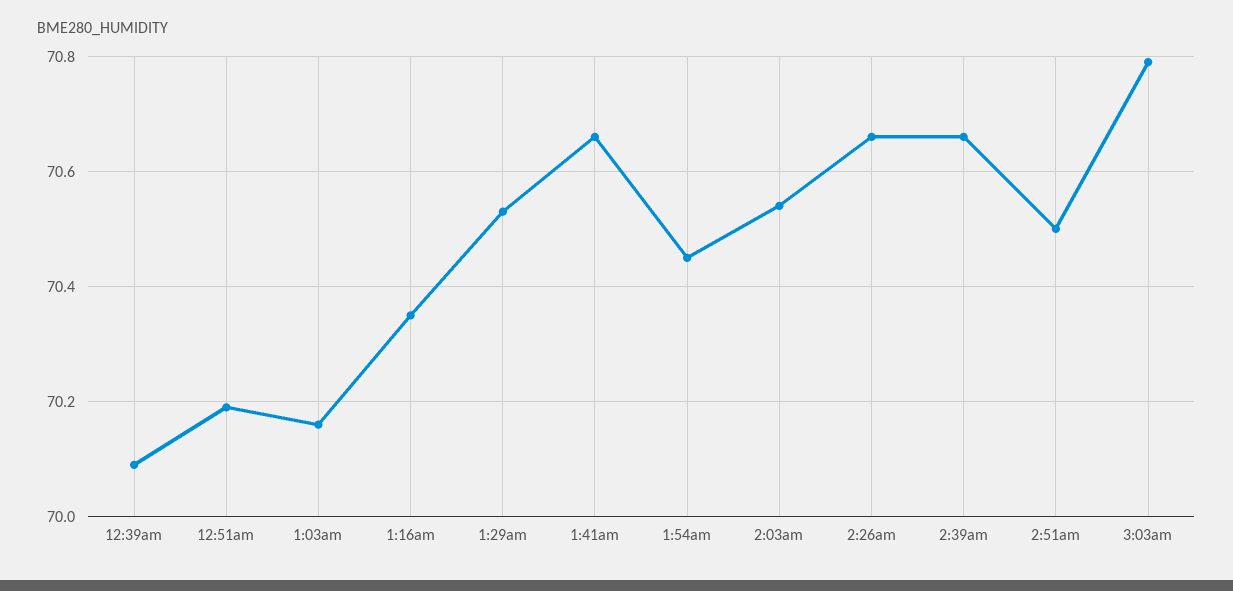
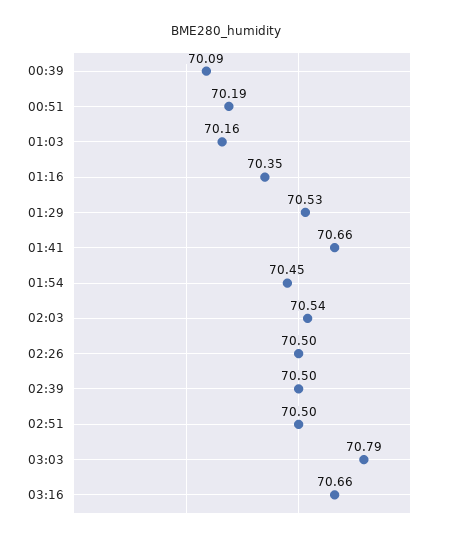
2:26am: 70.65 -> 70.5
2:39am: 70.65 -> 70.5
03:16: none -> 70.66

